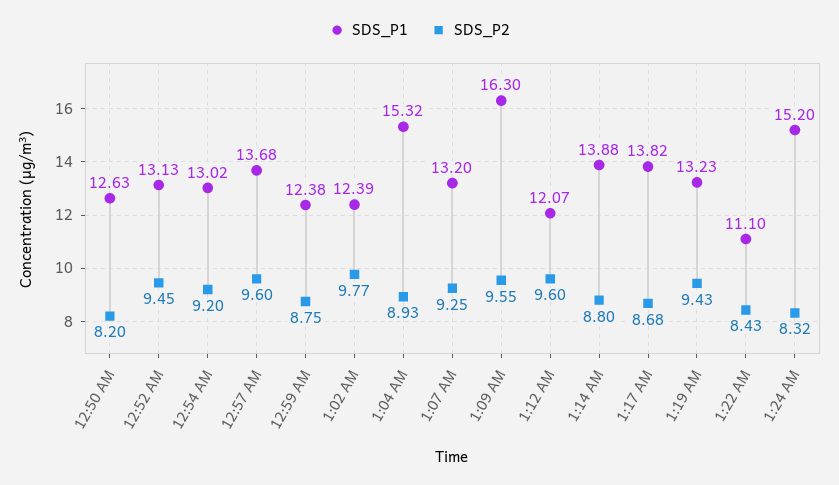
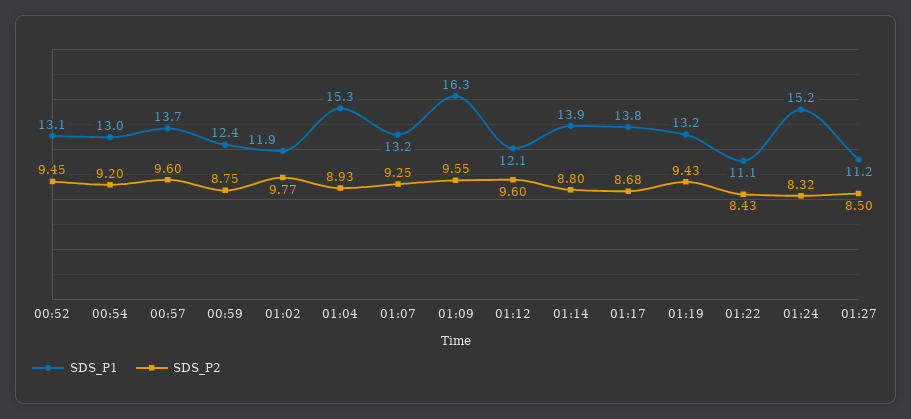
SDS_P1, 12:50 AM: 12.63 -> none
SDS_P2, 12:50 AM: 8.2 -> none
SDS_P1, 1:02 AM: 12.39 -> 11.9
SDS_P1, 01:27: none -> 11.2
SDS_P2, 01:27: none -> 8.5

